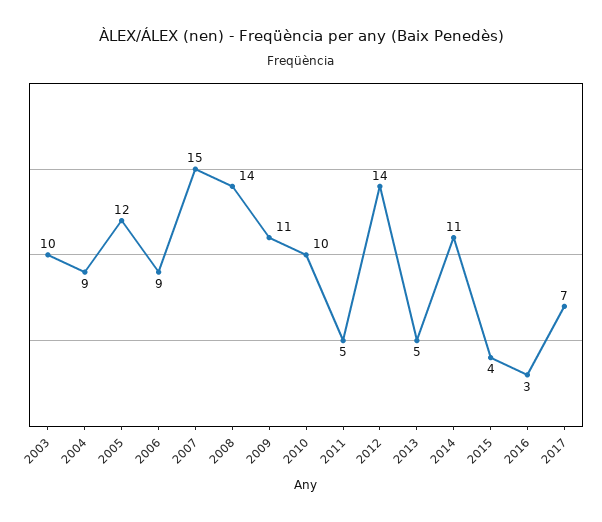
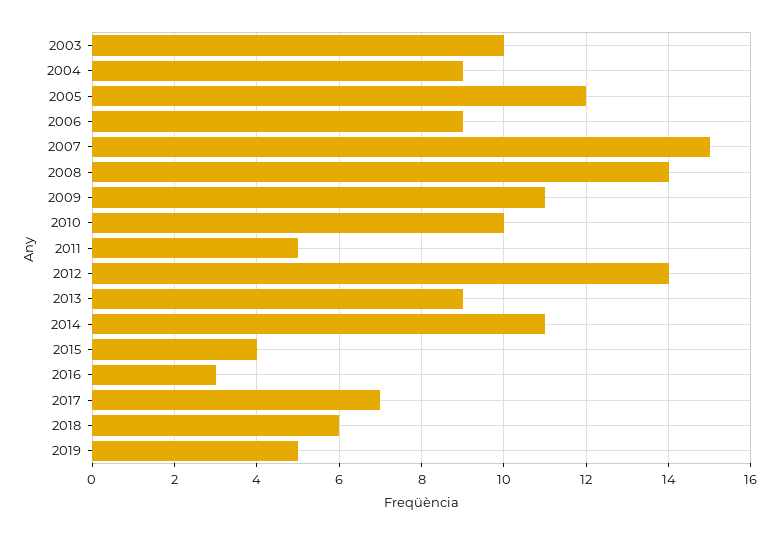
2013: 5 -> 9
2018: none -> 6
2019: none -> 5

